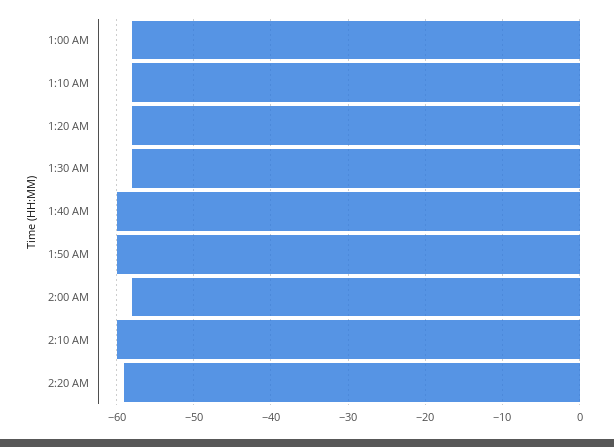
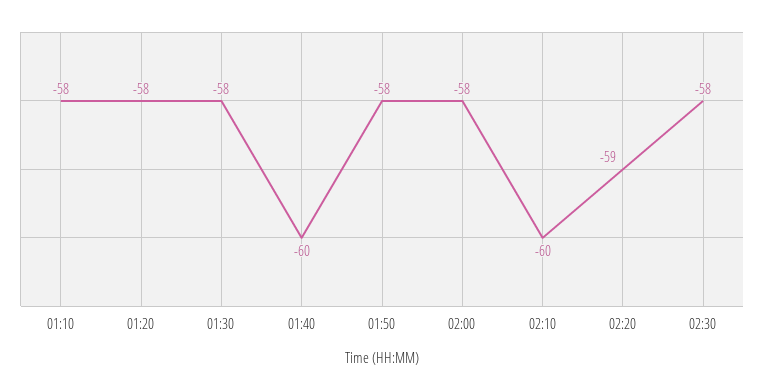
1:00 AM: -58 -> none
1:50 AM: -60 -> -58
02:30: none -> -58

